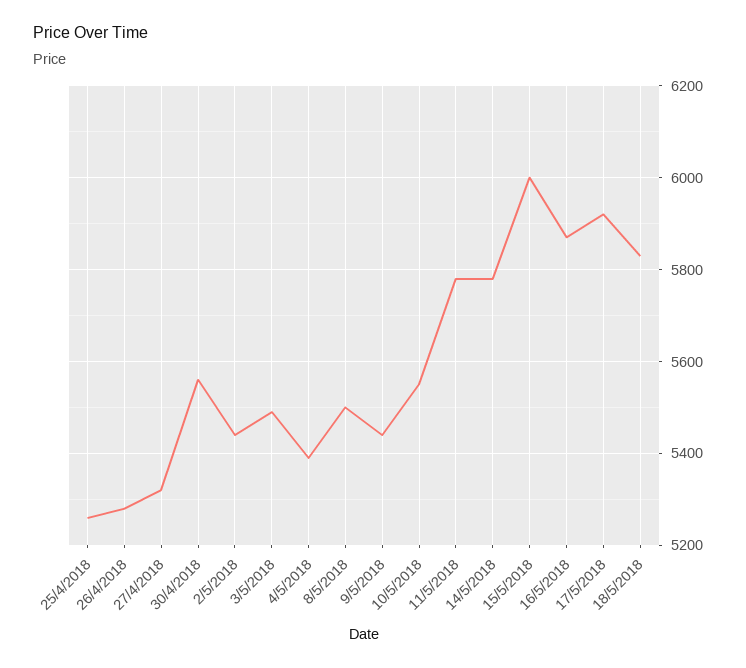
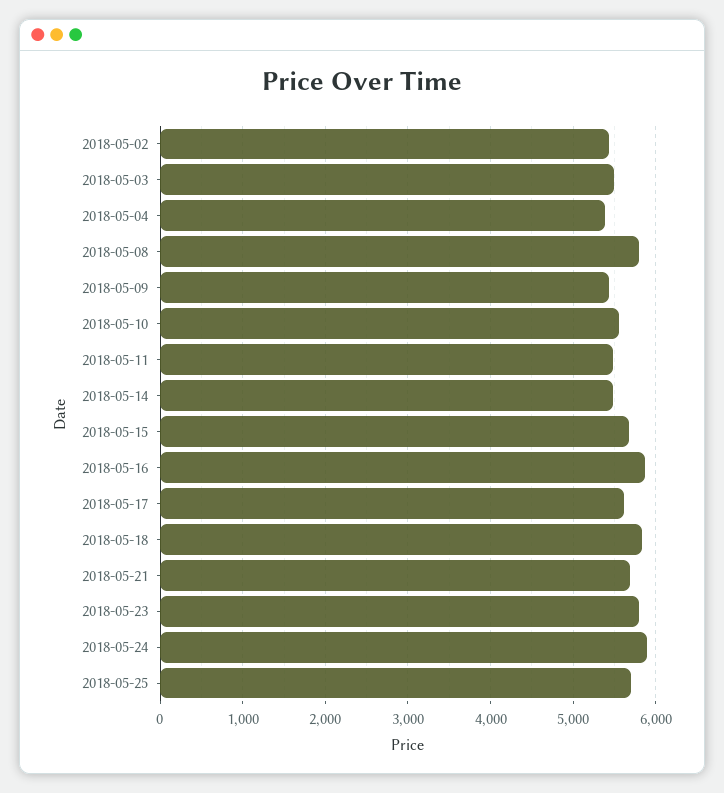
25/4/2018: 5260 -> none
26/4/2018: 5280 -> none
27/4/2018: 5320 -> none
30/4/2018: 5560 -> none
8/5/2018: 5500 -> 5800
11/5/2018: 5780 -> 5500
14/5/2018: 5780 -> 5500
15/5/2018: 6000 -> 5700
17/5/2018: 5920 -> 5600
2018-05-21: none -> 5700
2018-05-23: none -> 5800
2018-05-24: none -> 5900
2018-05-25: none -> 5700

